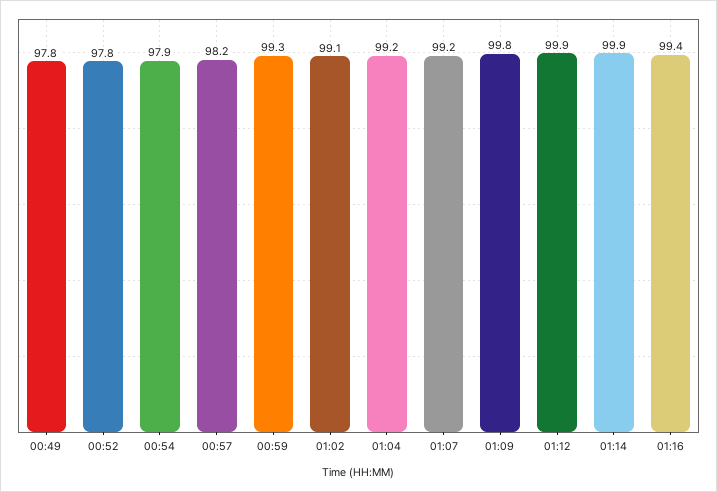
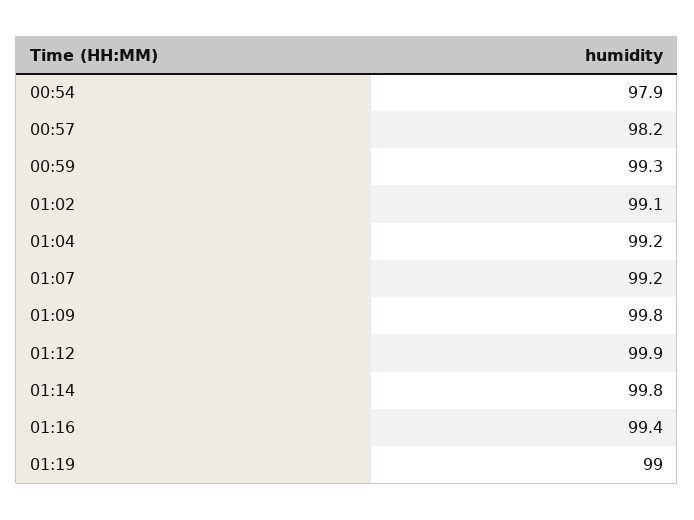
00:49: 97.8 -> none
00:52: 97.8 -> none
01:14: 99.9 -> 99.8
01:19: none -> 99

